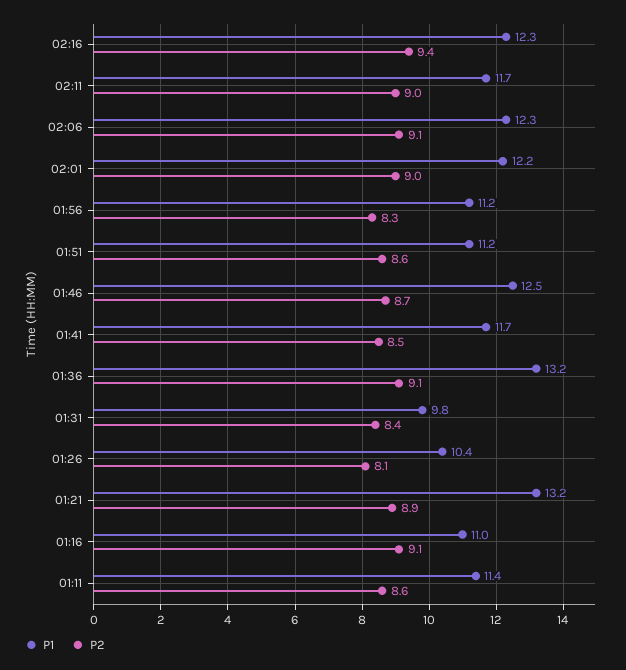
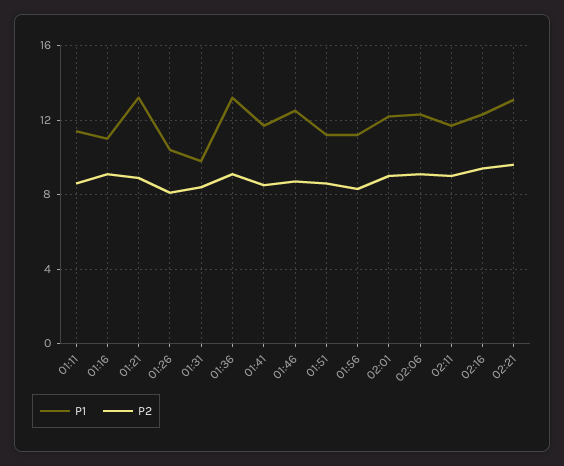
P1, 02:21: none -> 13
P2, 02:21: none -> 9.5

